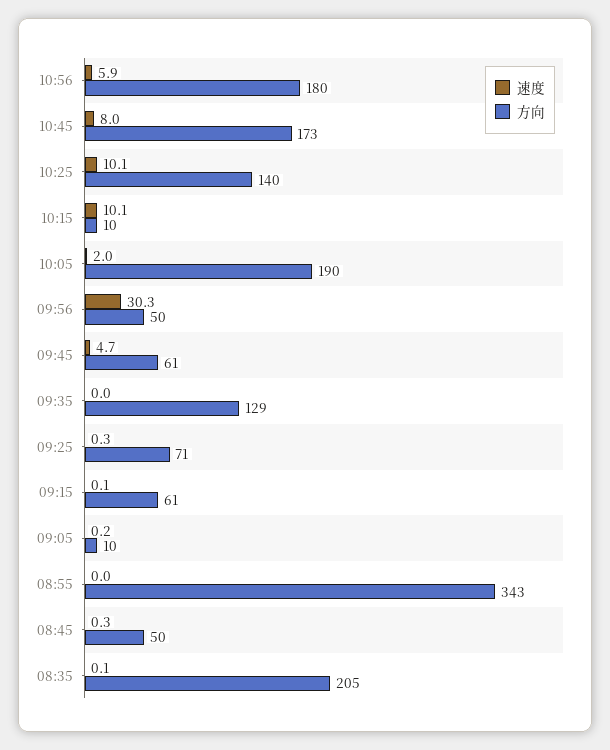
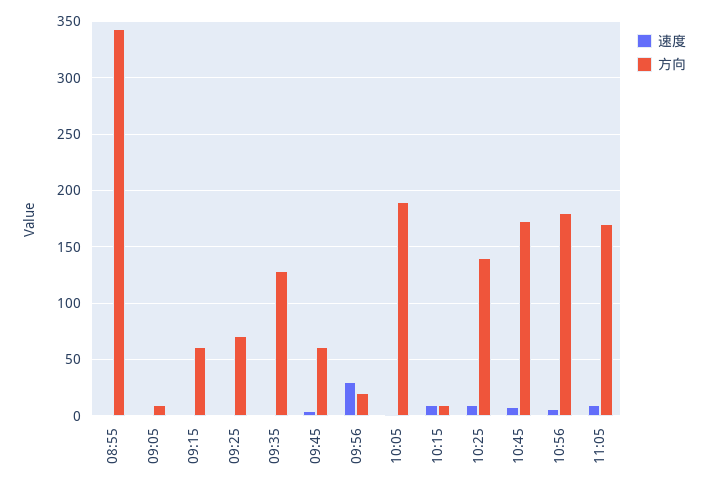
方向, 09:56: 50 -> 20
速度, 08:45: 0.3 -> none
方向, 08:45: 50 -> none
速度, 08:35: 0.1 -> none
方向, 08:35: 205 -> none
速度, 11:05: none -> 10
方向, 11:05: none -> 170

